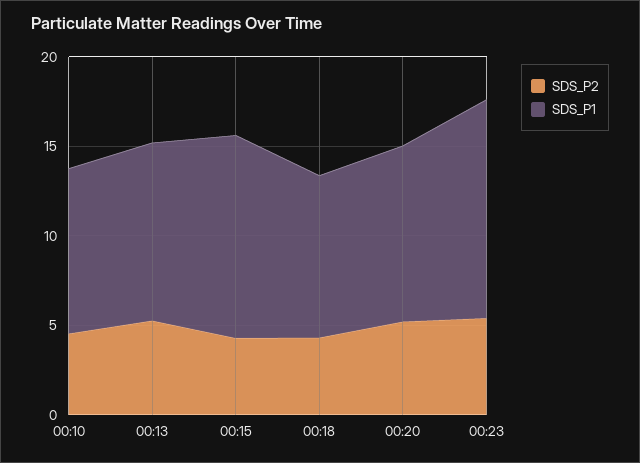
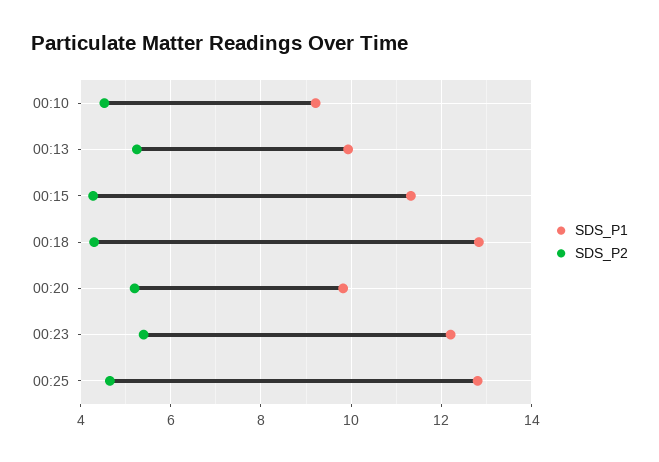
SDS_P1, 00:18: 9 -> 12.8
SDS_P1, 00:25: none -> 12.8
SDS_P2, 00:25: none -> 4.6

